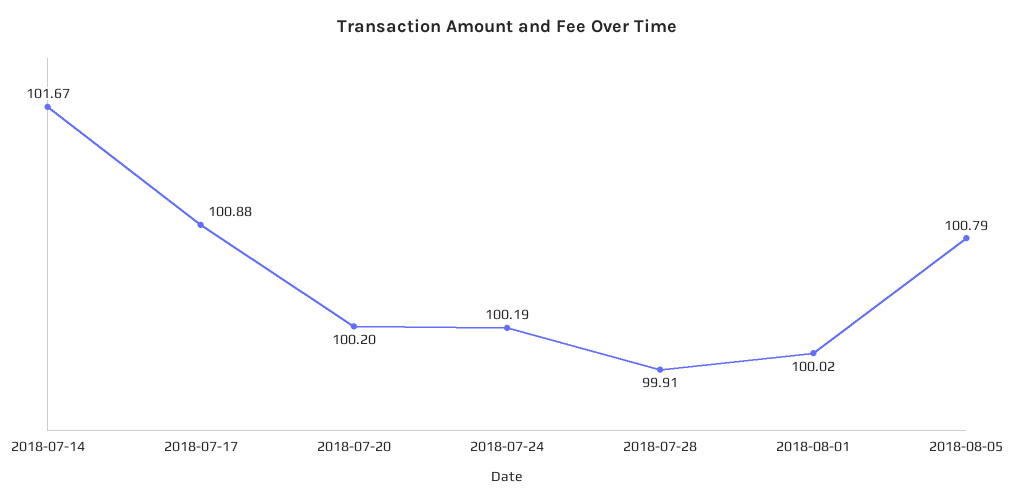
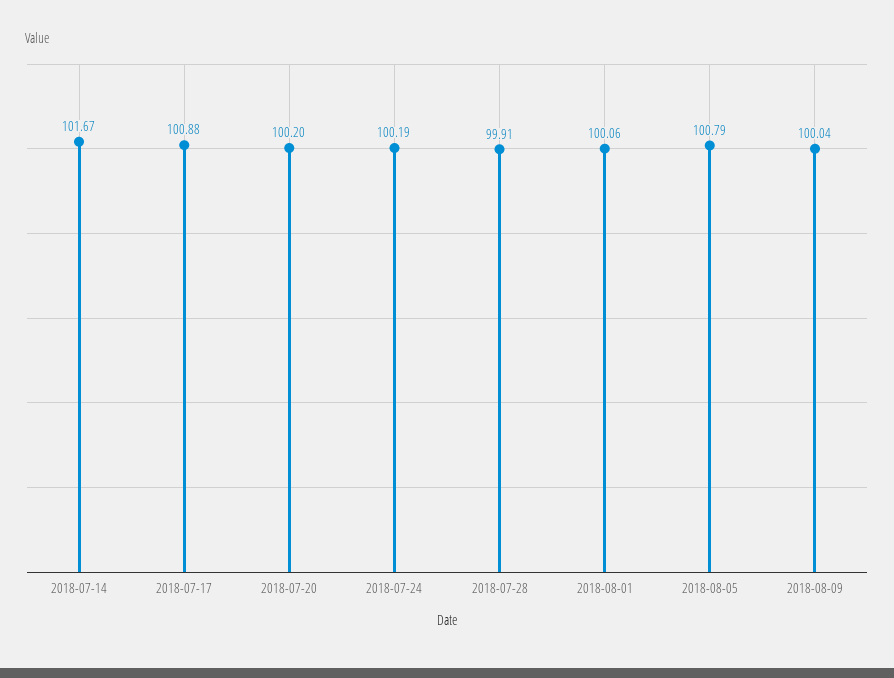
2018-08-01: 100.02 -> 100.06
2018-08-09: none -> 100.04

